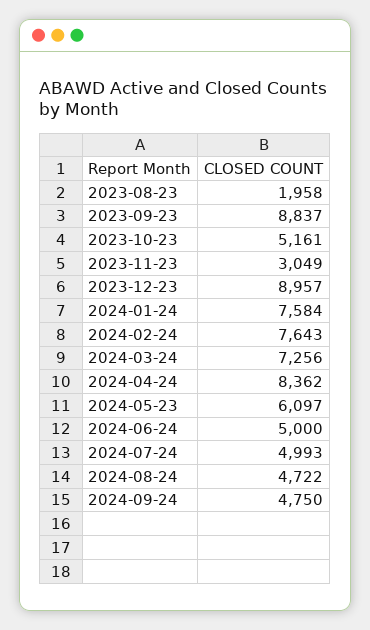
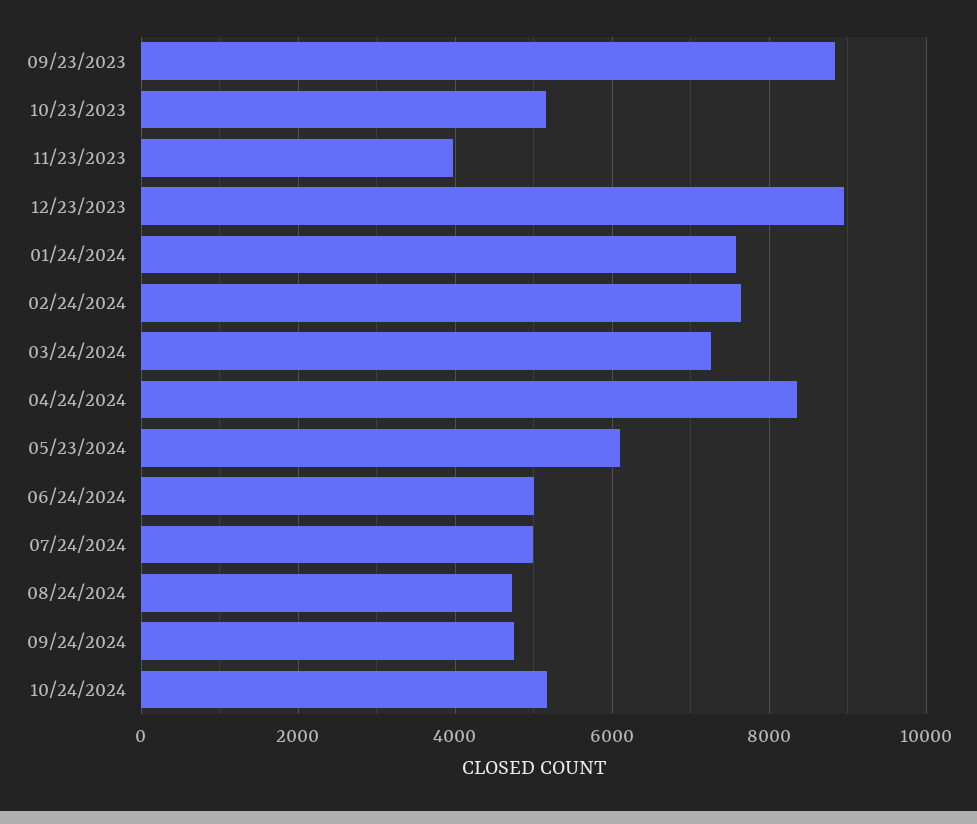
2023-08-23: 1958 -> none
2023-11-23: 3049 -> 4000
10/24/2024: none -> 5200

